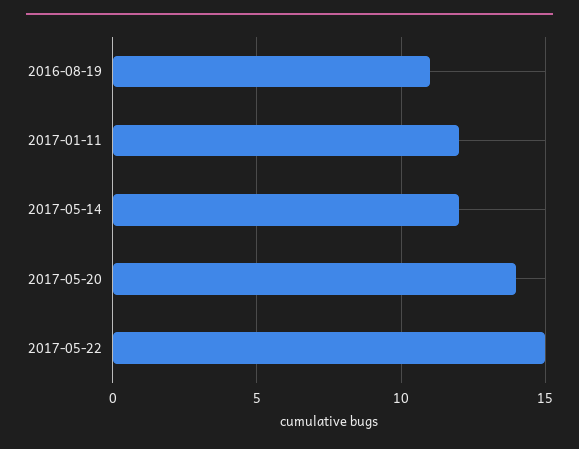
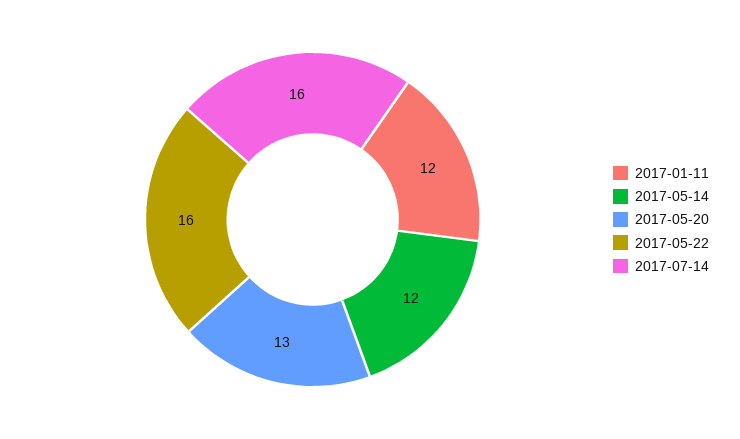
2016-08-19: 11 -> none
2017-05-20: 14 -> 13
2017-05-22: 15 -> 16
2017-07-14: none -> 16

